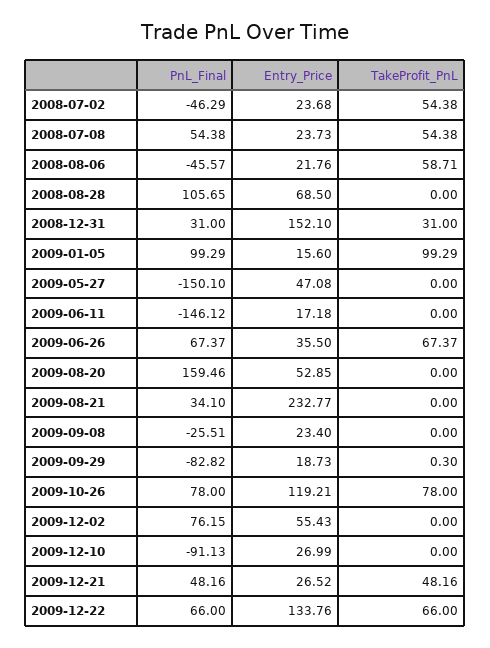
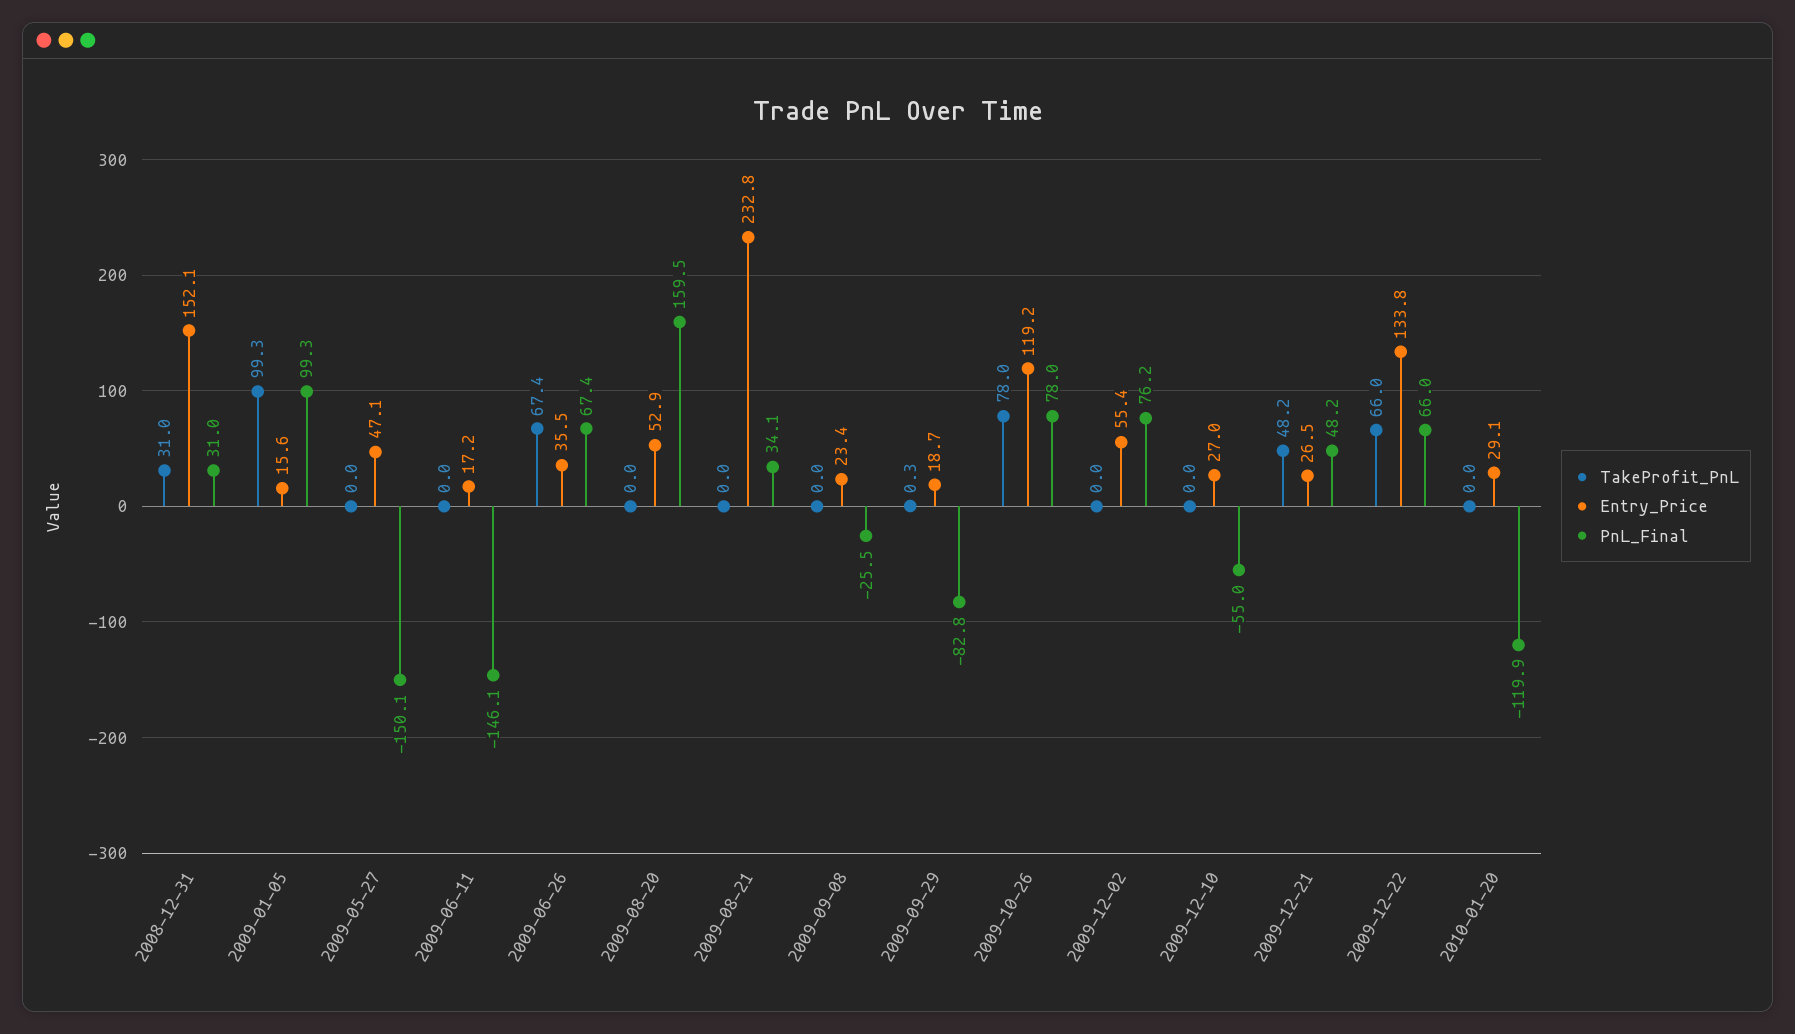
PnL_Final, 2008-07-02: -46.29 -> none
Entry_Price, 2008-07-02: 23.68 -> none
TakeProfit_PnL, 2008-07-02: 54.38 -> none
PnL_Final, 2008-07-08: 54.38 -> none
Entry_Price, 2008-07-08: 23.73 -> none
TakeProfit_PnL, 2008-07-08: 54.38 -> none
PnL_Final, 2008-08-06: -45.57 -> none
Entry_Price, 2008-08-06: 21.76 -> none
TakeProfit_PnL, 2008-08-06: 58.71 -> none
PnL_Final, 2008-08-28: 105.65 -> none
Entry_Price, 2008-08-28: 68.5 -> none
TakeProfit_PnL, 2008-08-28: 0 -> none
PnL_Final, 2009-12-10: -91.13 -> -55
TakeProfit_PnL, 2010-01-20: none -> 0
Entry_Price, 2010-01-20: none -> 29.1
PnL_Final, 2010-01-20: none -> -119.9

